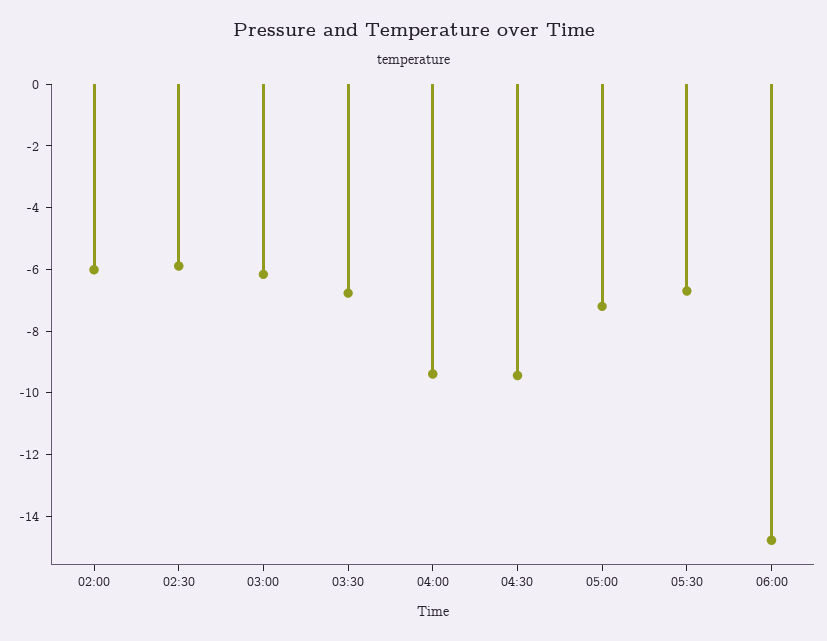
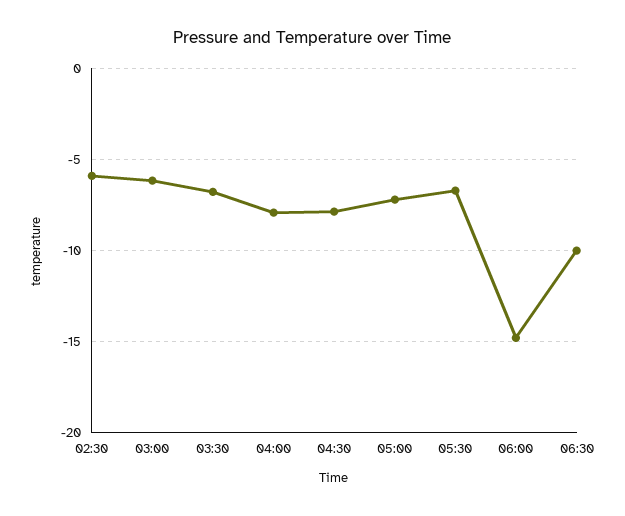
02:00: -6 -> none
04:00: -9.5 -> -8
04:30: -9.5 -> -8
06:30: none -> -10

